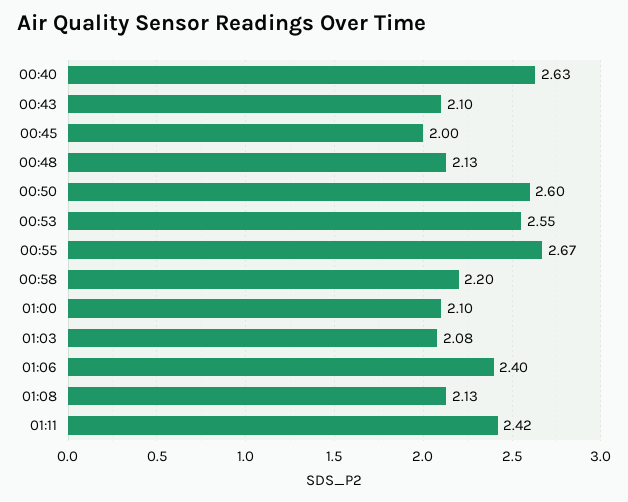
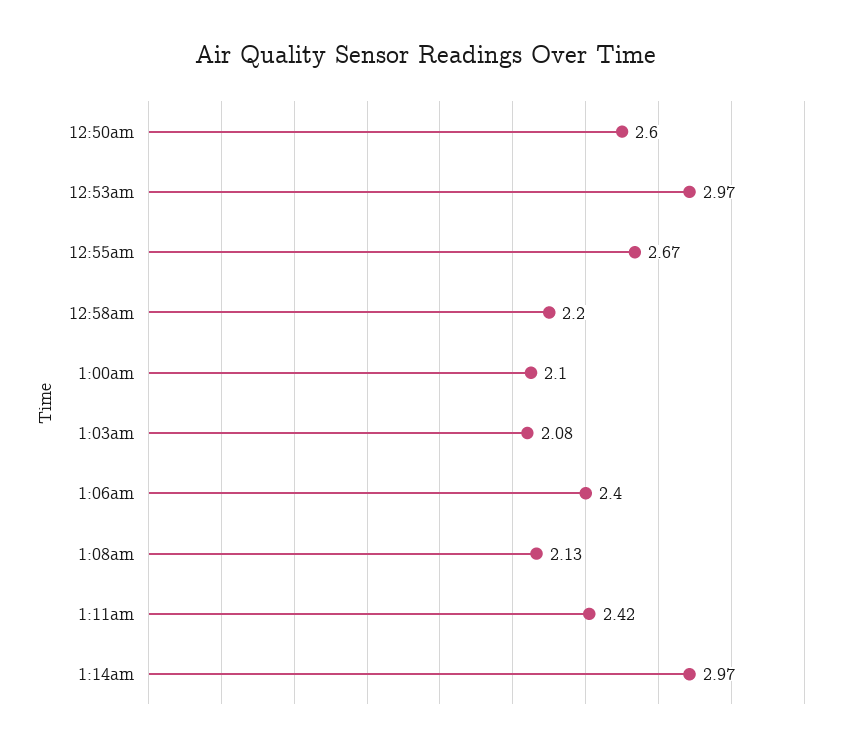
00:40: 2.63 -> none
00:43: 2.1 -> none
00:45: 2 -> none
00:48: 2.13 -> none
00:53: 2.55 -> 2.97
1:14am: none -> 2.97

